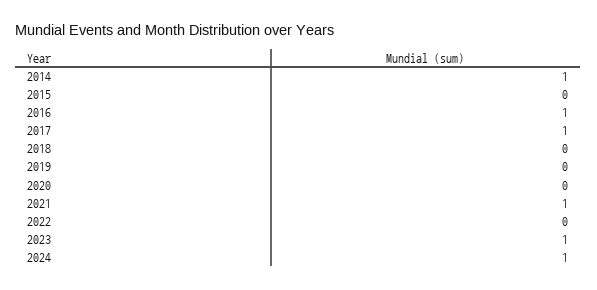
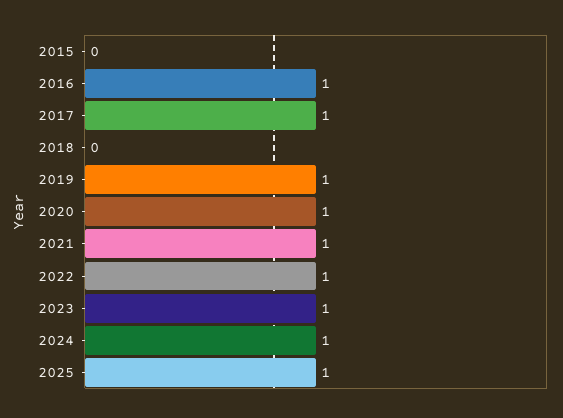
2014: 1 -> none
2019: 0 -> 1
2020: 0 -> 1
2022: 0 -> 1
2025: none -> 1

